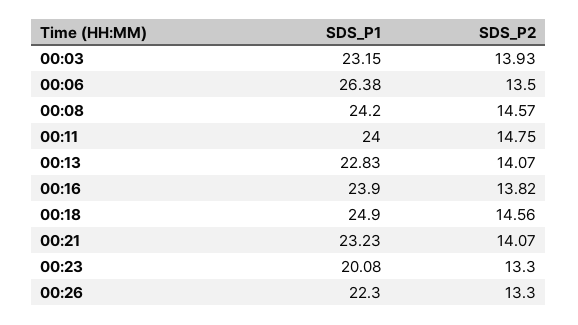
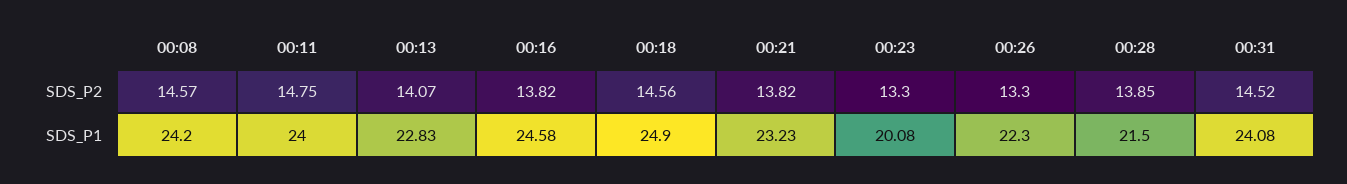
SDS_P1, 00:03: 23.15 -> none
SDS_P2, 00:03: 13.93 -> none
SDS_P1, 00:06: 26.38 -> none
SDS_P2, 00:06: 13.5 -> none
SDS_P1, 00:16: 23.9 -> 24.58
SDS_P2, 00:21: 14.07 -> 13.82
SDS_P2, 00:28: none -> 13.85
SDS_P2, 00:31: none -> 14.52
SDS_P1, 00:28: none -> 21.5
SDS_P1, 00:31: none -> 24.08

